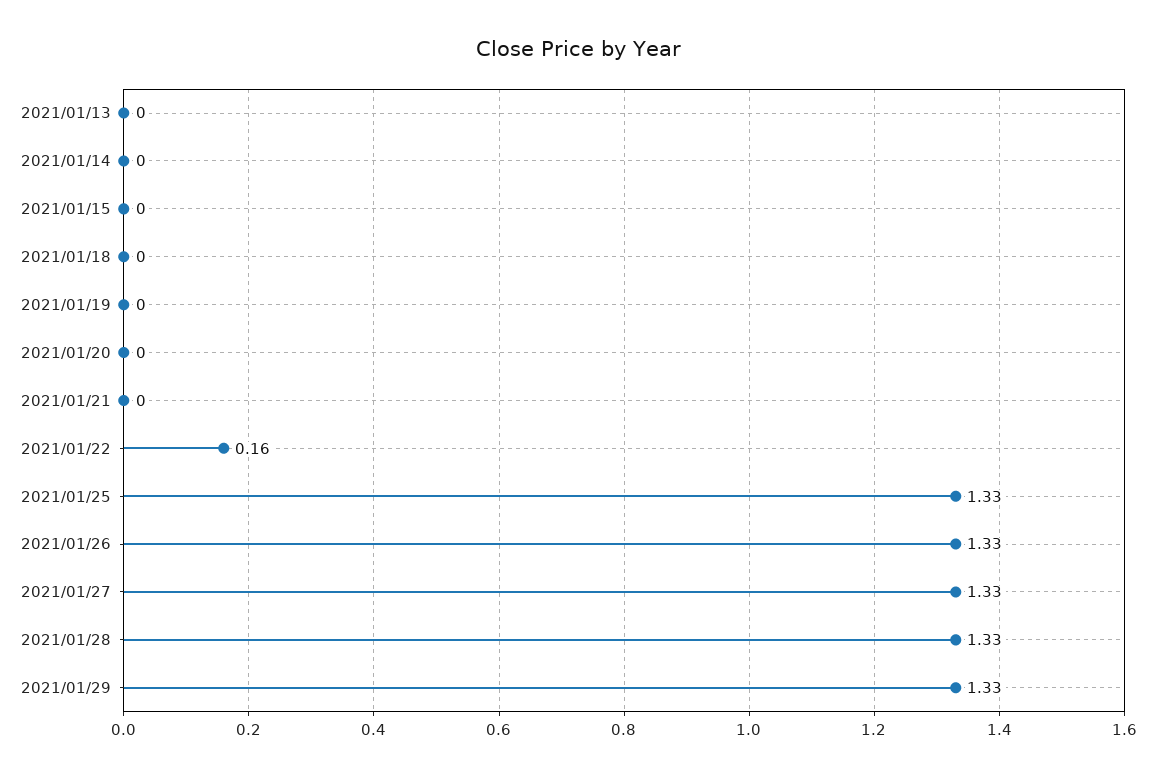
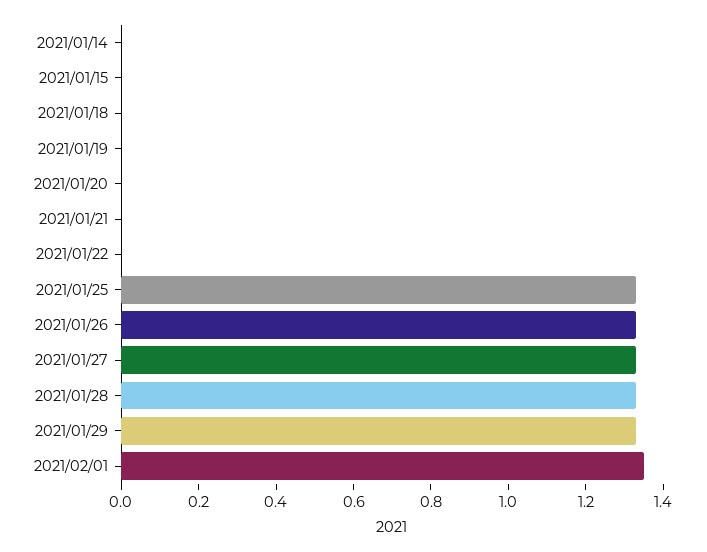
2021/01/13: 0 -> none
2021/01/22: 0.16 -> 0
2021/02/01: none -> 1.35

